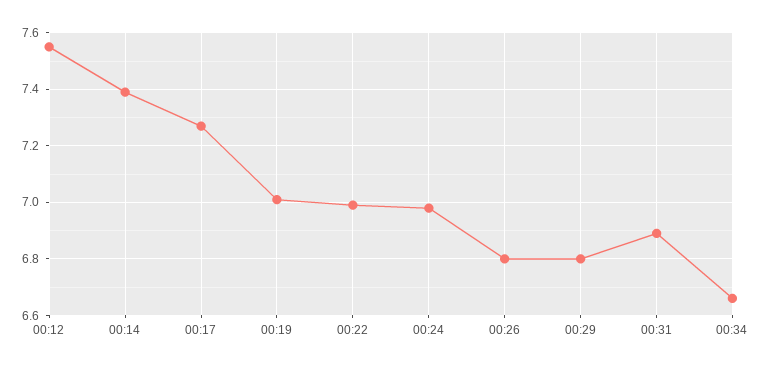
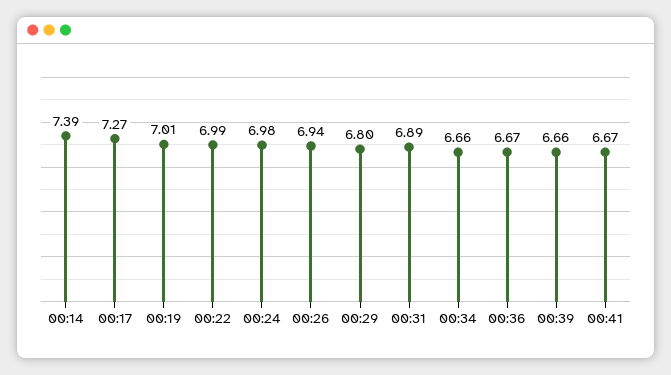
00:12: 7.55 -> none
00:26: 6.8 -> 6.94
00:36: none -> 6.67
00:39: none -> 6.66
00:41: none -> 6.67

